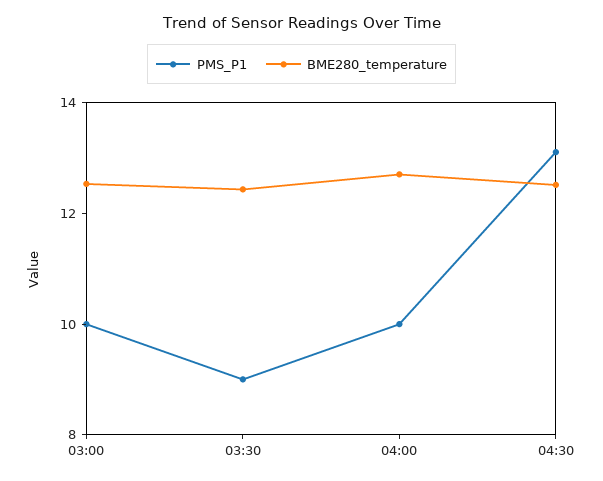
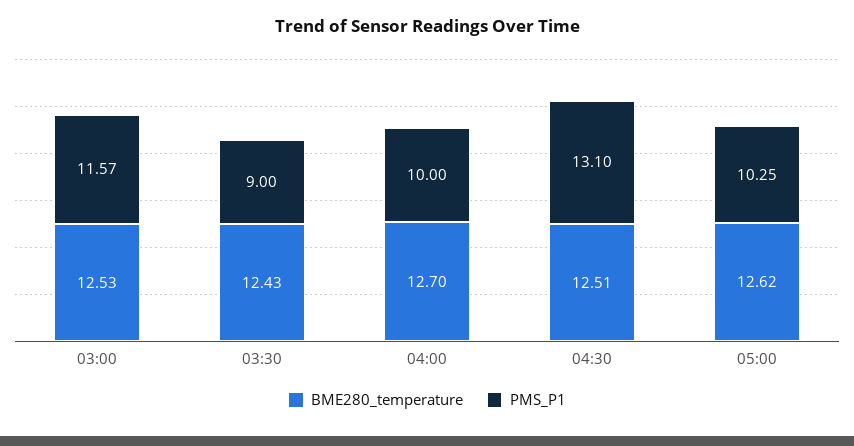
PMS_P1, 03:00: 10 -> 11.57
BME280_temperature, 05:00: none -> 12.62
PMS_P1, 05:00: none -> 10.25

